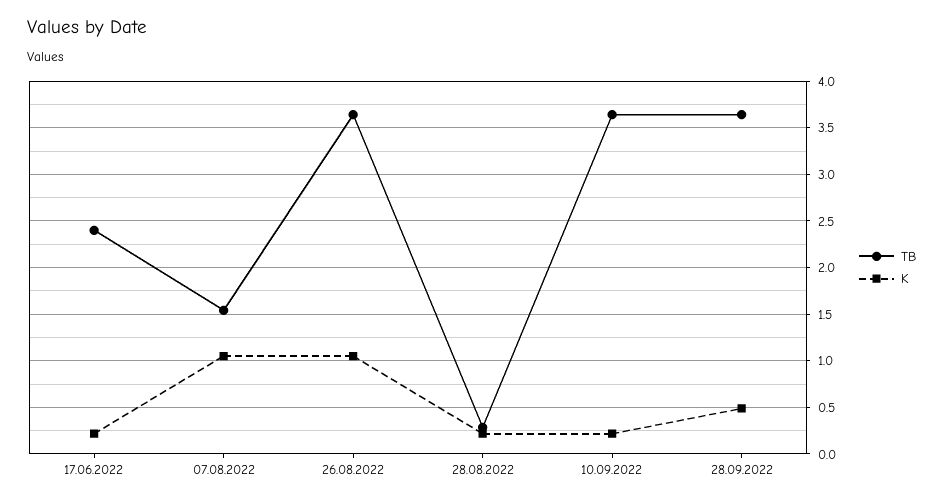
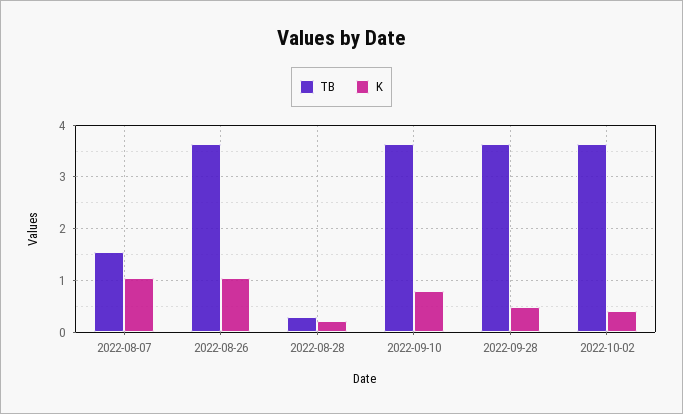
TB, 17.06.2022: 2.4 -> none
K, 17.06.2022: 0.2 -> none
K, 10.09.2022: 0.2 -> 0.8
TB, 2022-10-02: none -> 3.6
K, 2022-10-02: none -> 0.4

